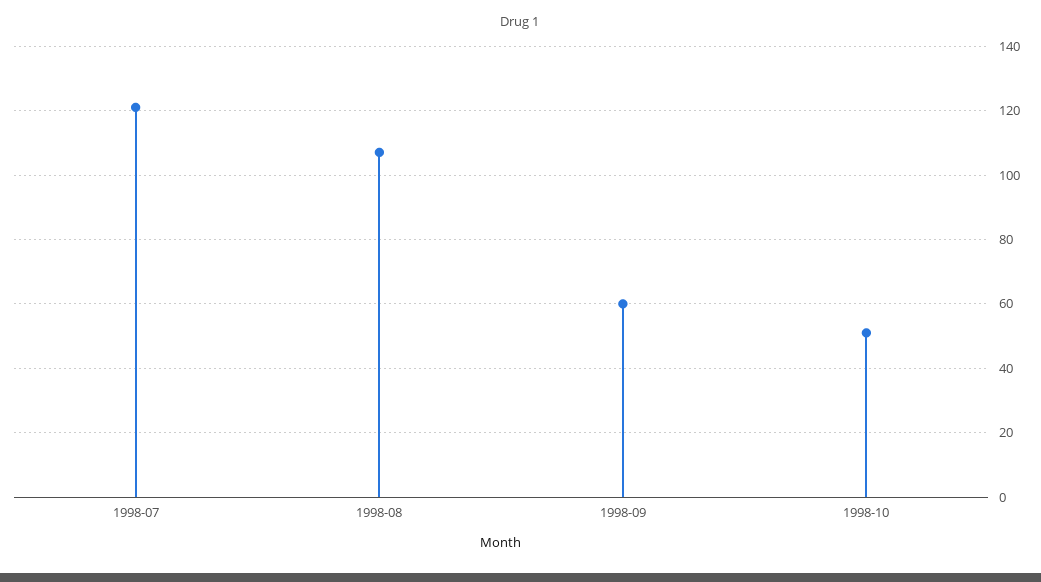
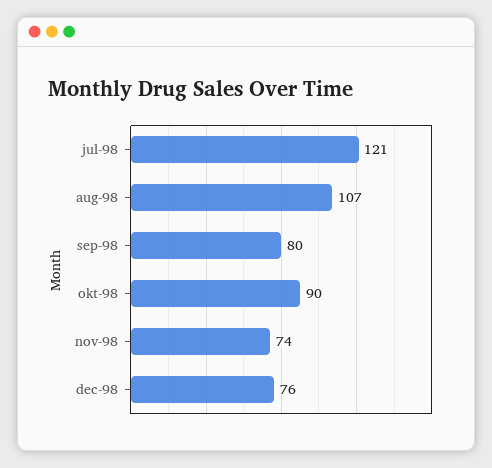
1998-09: 60 -> 80
1998-10: 50 -> 90
nov-98: none -> 74
dec-98: none -> 76

